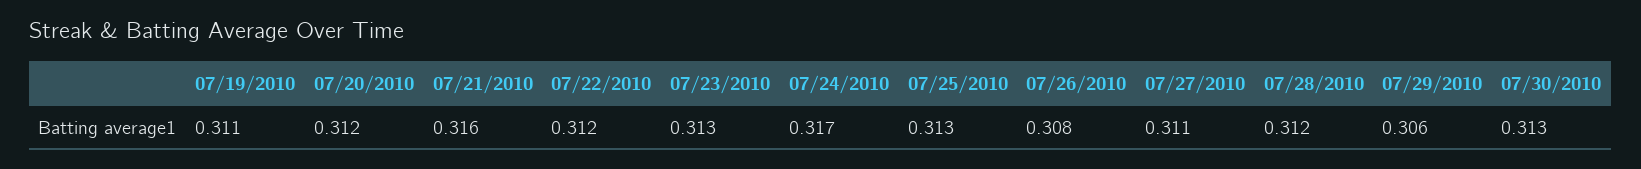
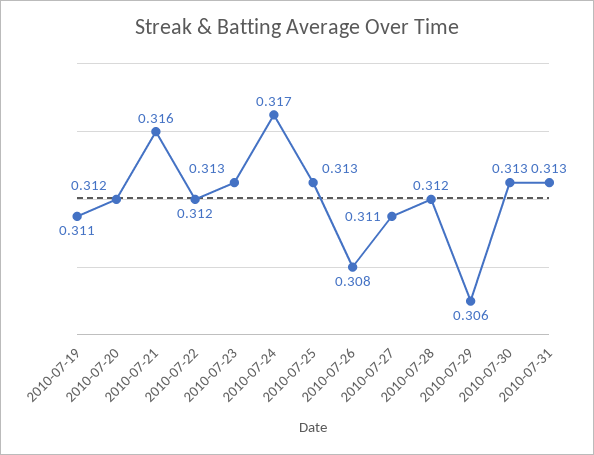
2010-07-31: none -> 0.313

